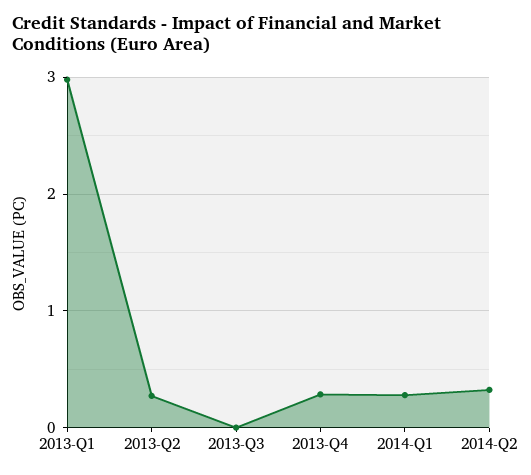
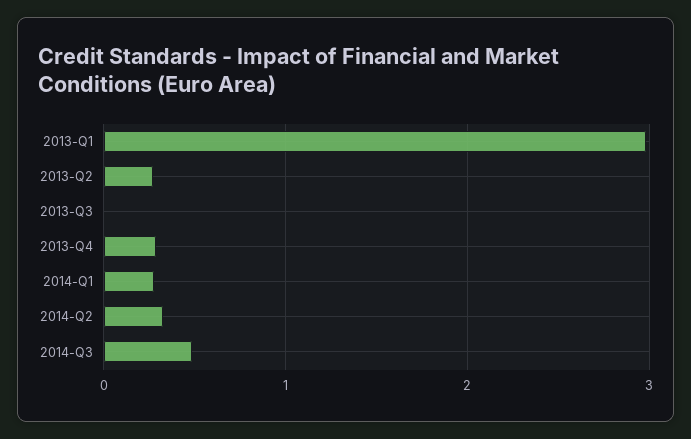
2014-Q3: none -> 0.5

